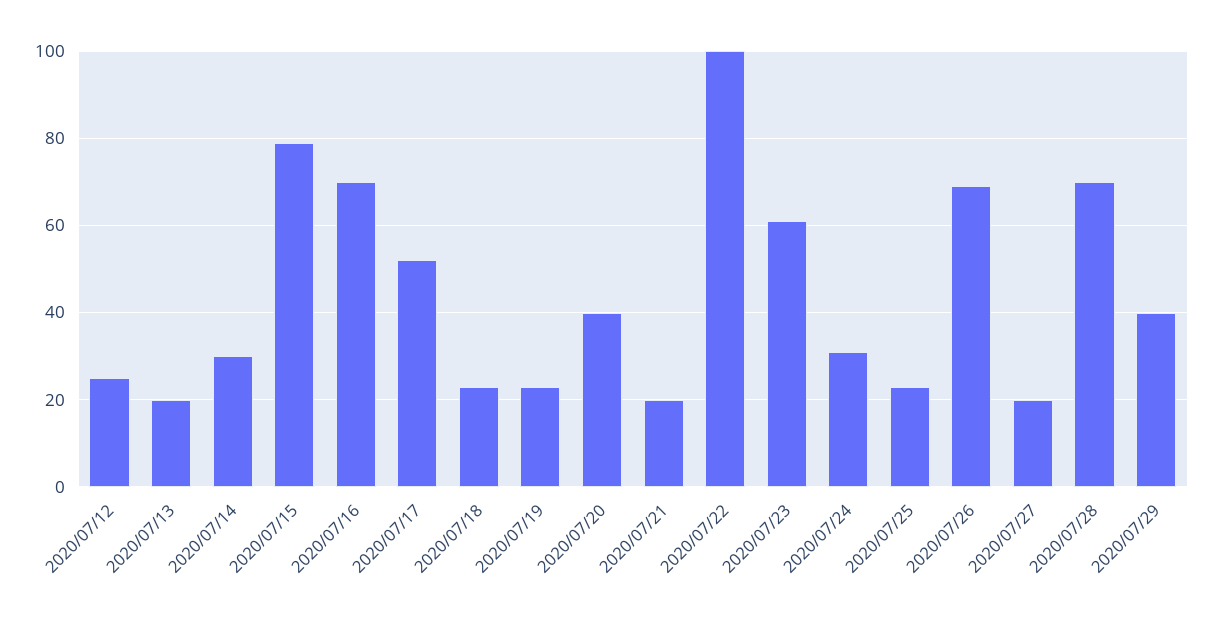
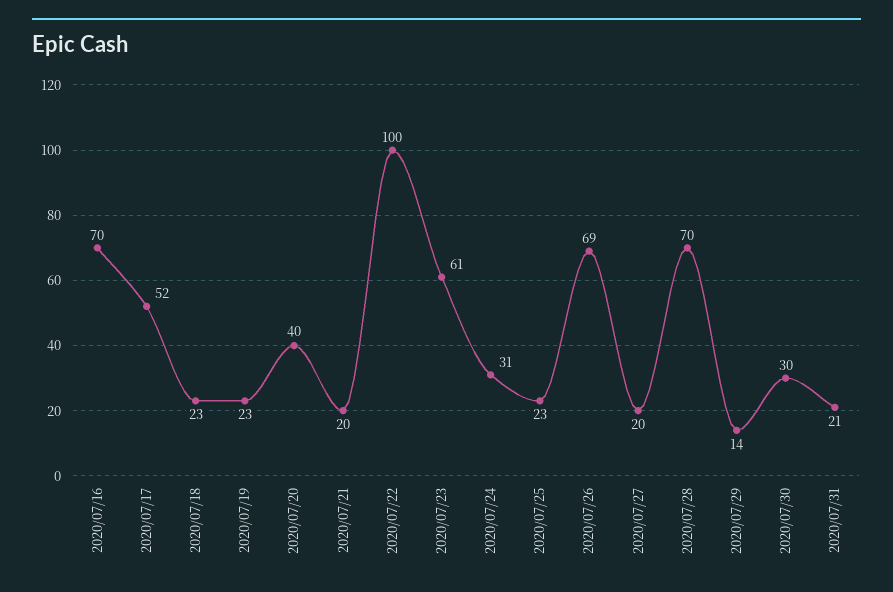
2020/07/12: 25 -> none
2020/07/13: 20 -> none
2020/07/14: 30 -> none
2020/07/15: 80 -> none
2020/07/29: 40 -> 14
2020/07/30: none -> 30
2020/07/31: none -> 21

